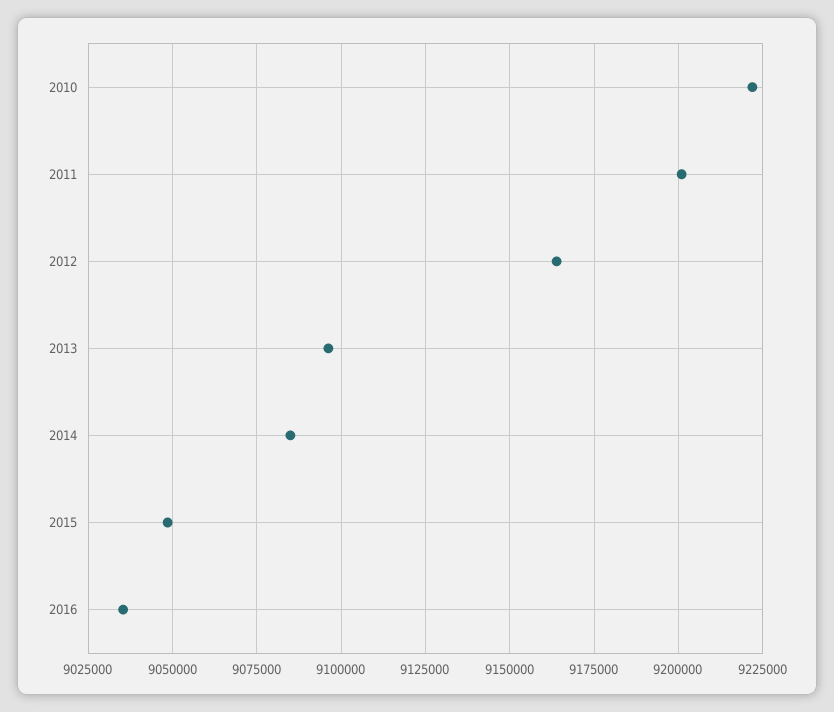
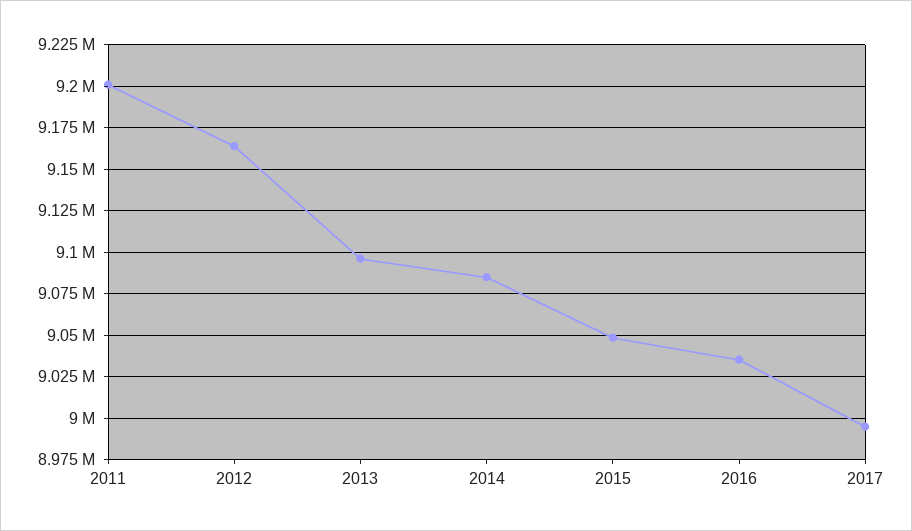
2010: 9222500 -> none
2017: none -> 8995000

